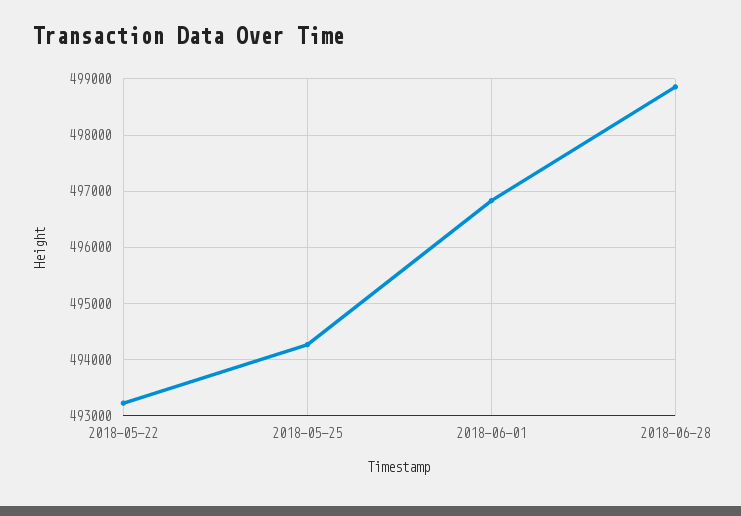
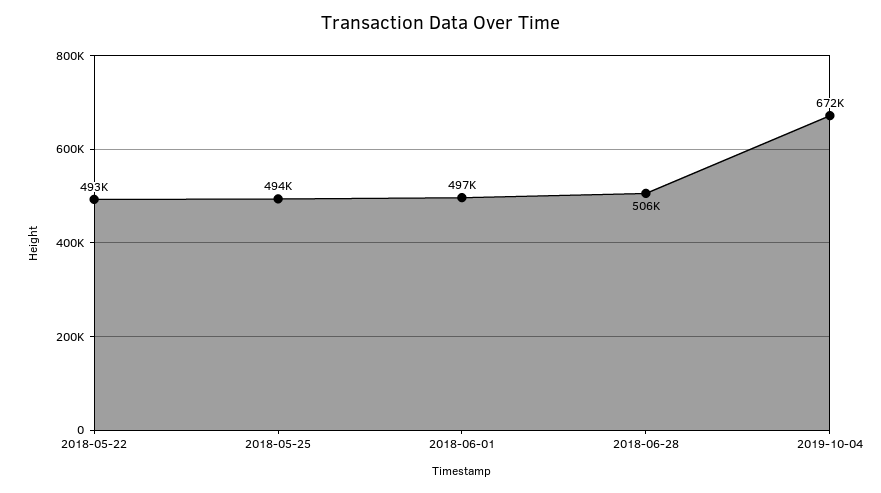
2018-06-28: 498800 -> 506000
2019-10-04: none -> 672000

